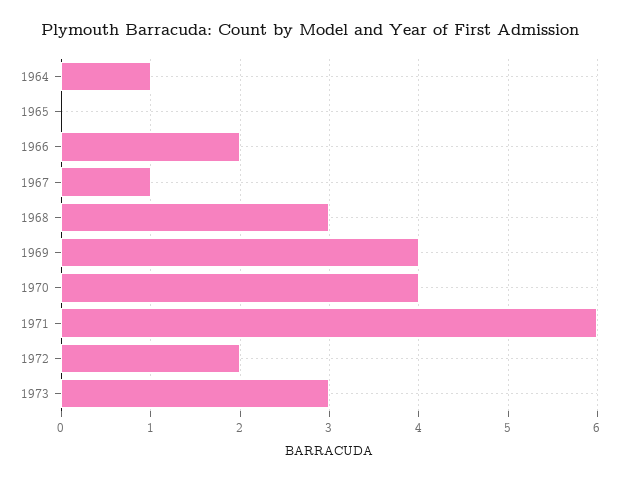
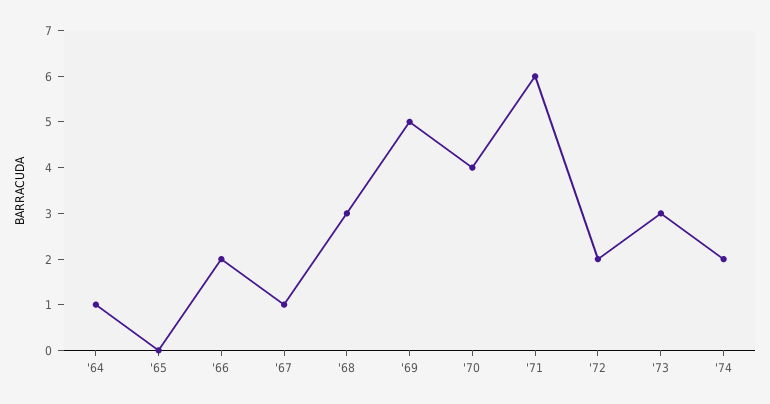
1969: 4 -> 5
'74: none -> 2

